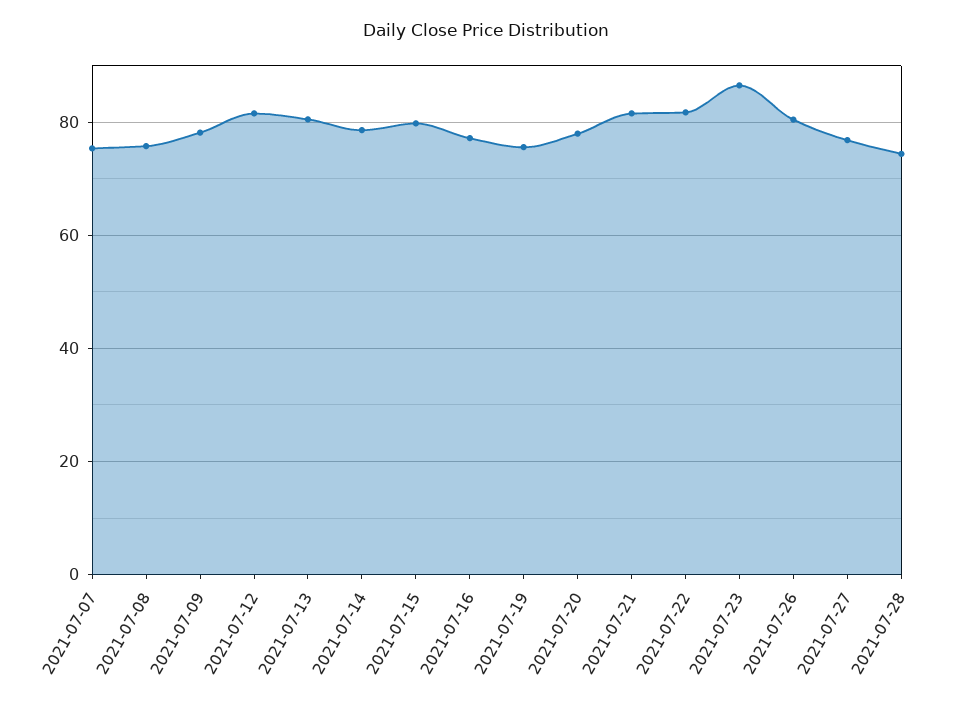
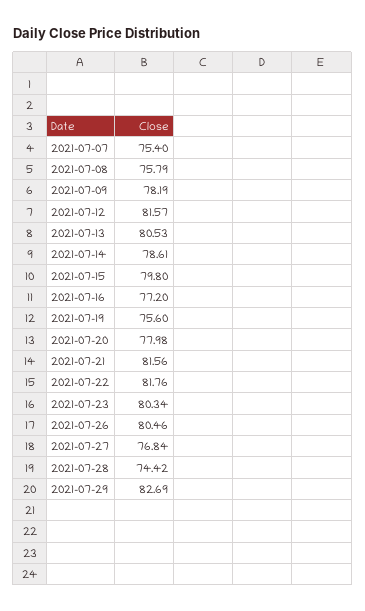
2021-07-23: 86 -> 80.34
2021-07-29: none -> 82.69

